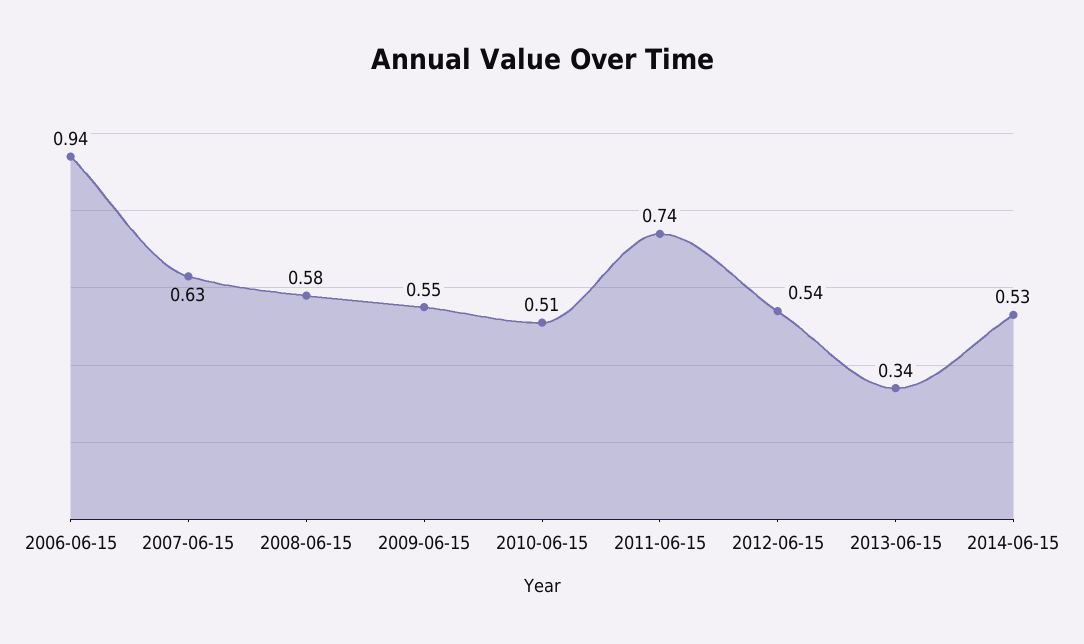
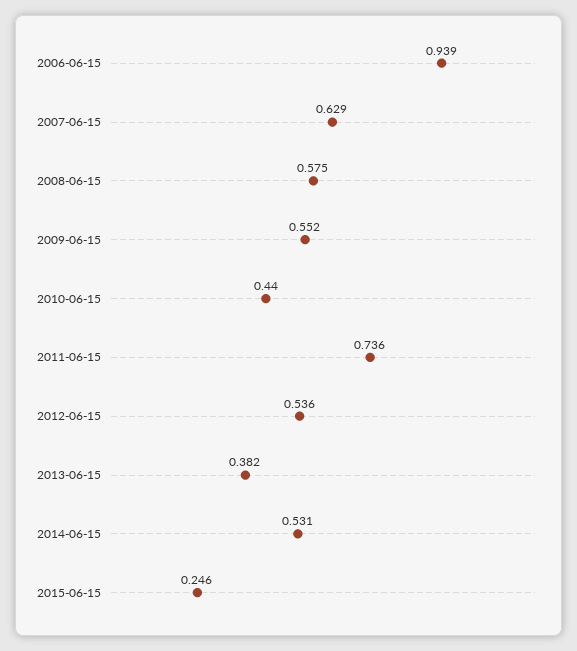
2010-06-15: 0.51 -> 0.44
2013-06-15: 0.34 -> 0.382
2015-06-15: none -> 0.246

